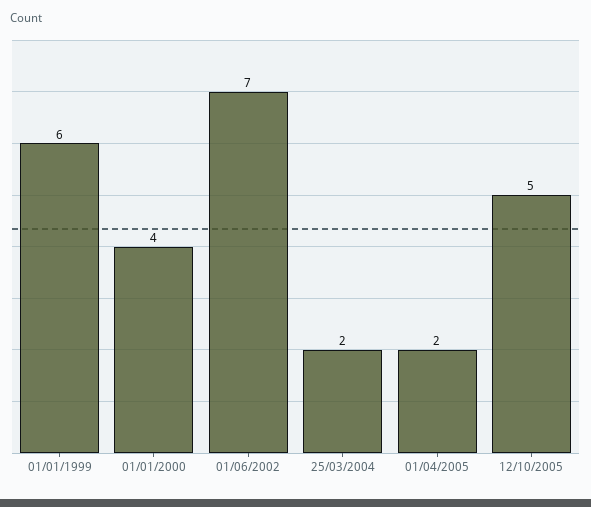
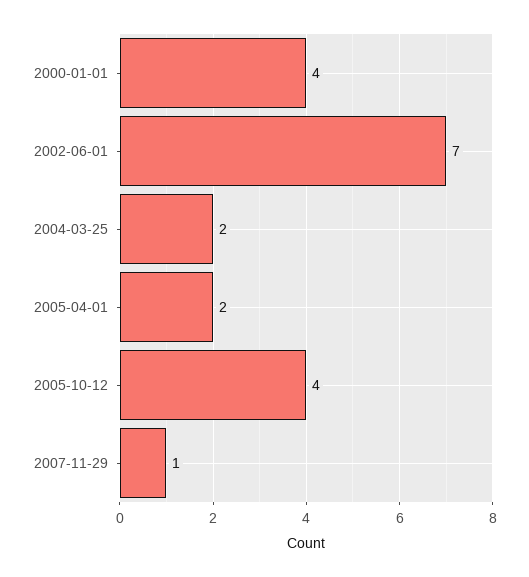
01/01/1999: 6 -> none
12/10/2005: 5 -> 4
2007-11-29: none -> 1

